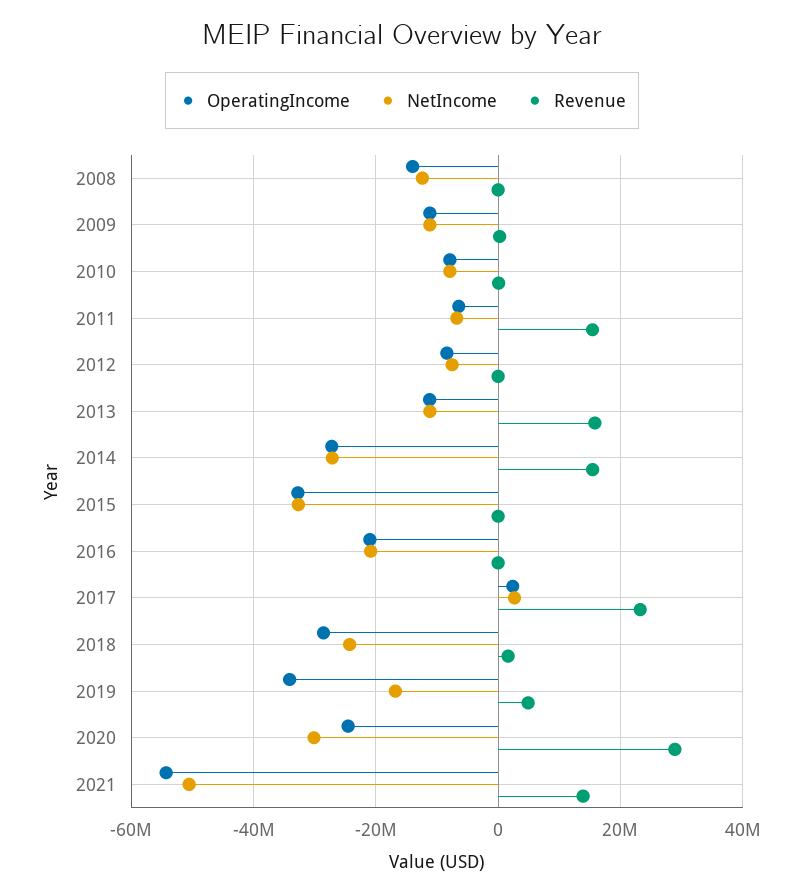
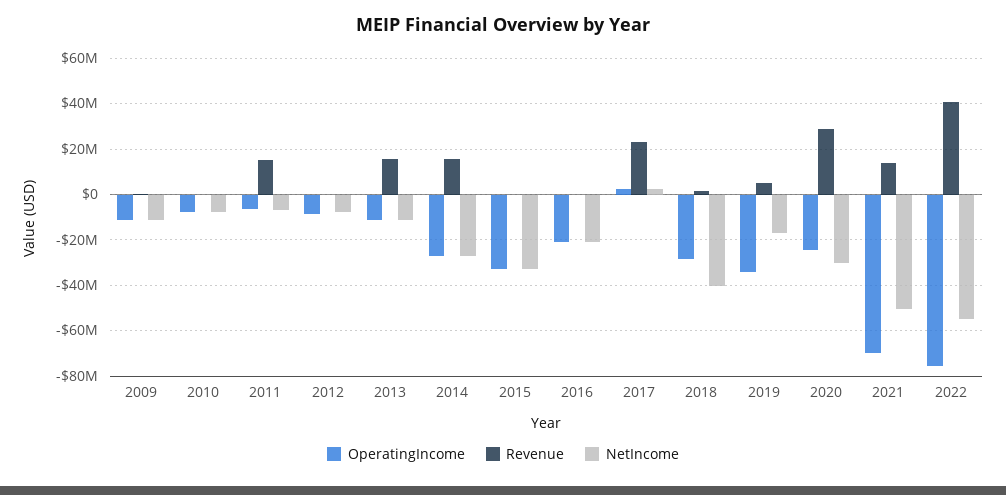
OperatingIncome, 2008: -14000000 -> none
NetIncome, 2008: -12000000 -> none
Revenue, 2008: 0 -> none
NetIncome, 2018: -24000000 -> -40000000
OperatingIncome, 2021: -54000000 -> -70000000
OperatingIncome, 2022: none -> -75000000
Revenue, 2022: none -> 40000000
NetIncome, 2022: none -> -55000000

